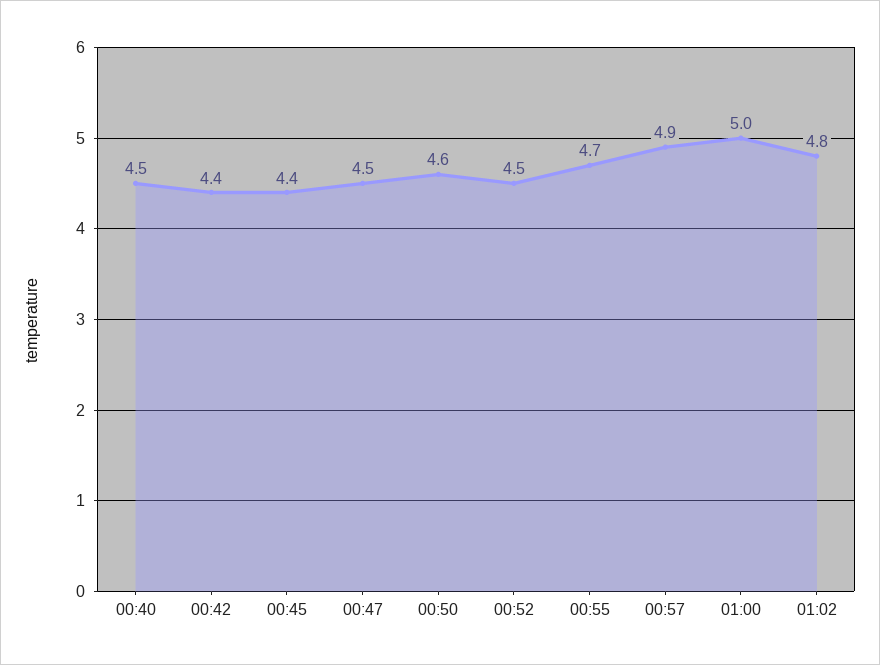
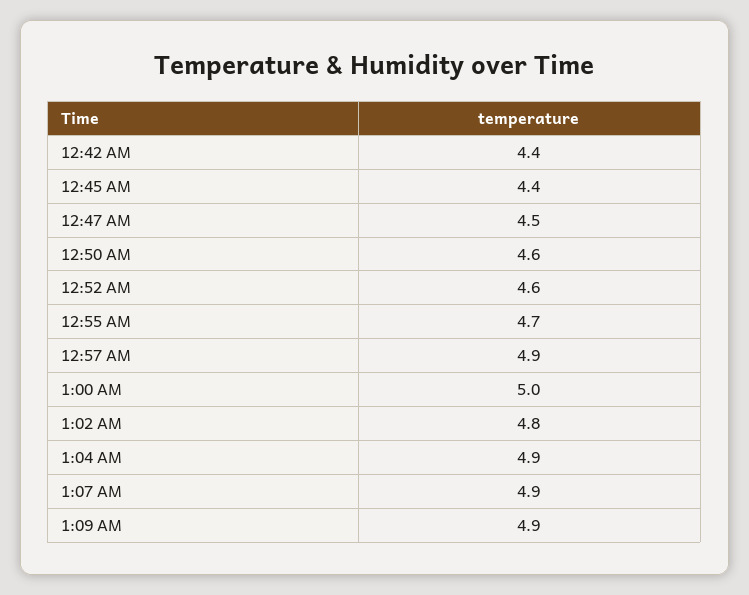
00:40: 4.5 -> none
00:52: 4.5 -> 4.6
1:04 AM: none -> 4.9
1:07 AM: none -> 4.9
1:09 AM: none -> 4.9

